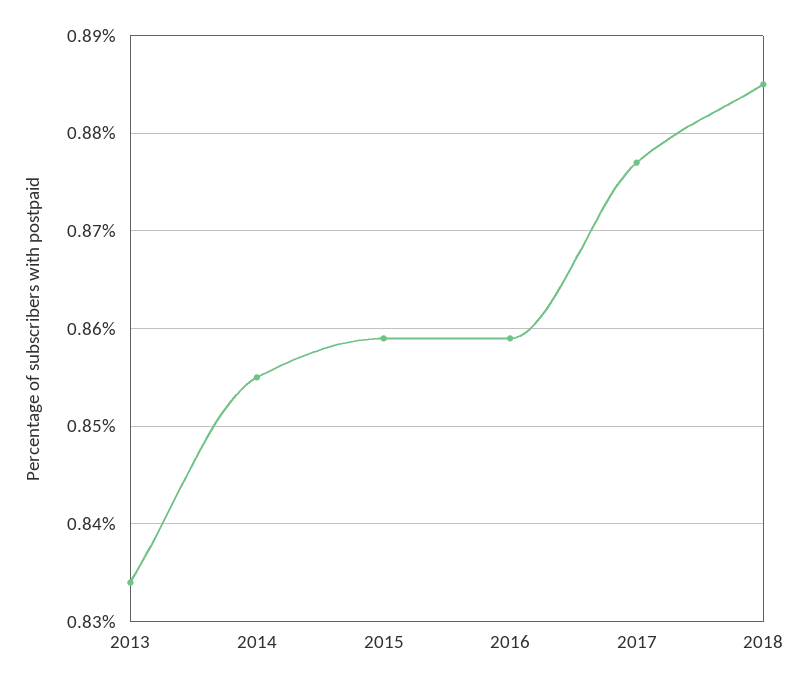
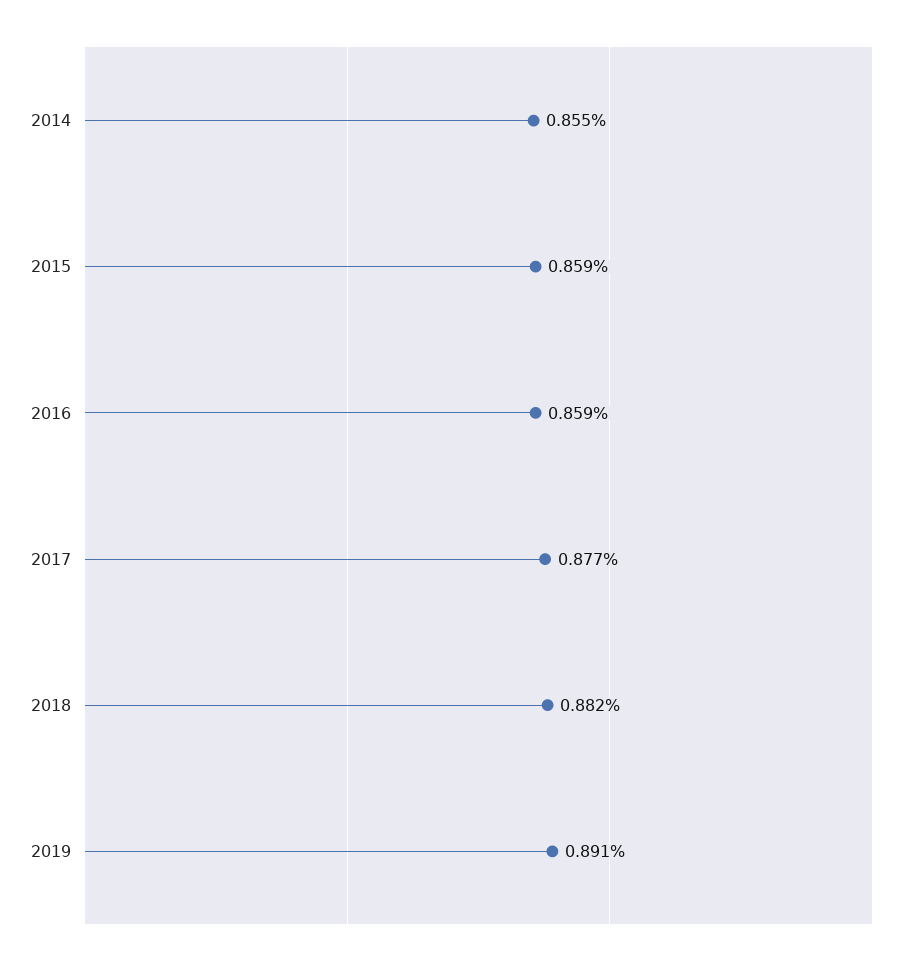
2013: 0.834 -> none
2018: 0.885 -> 0.882
2019: none -> 0.891

